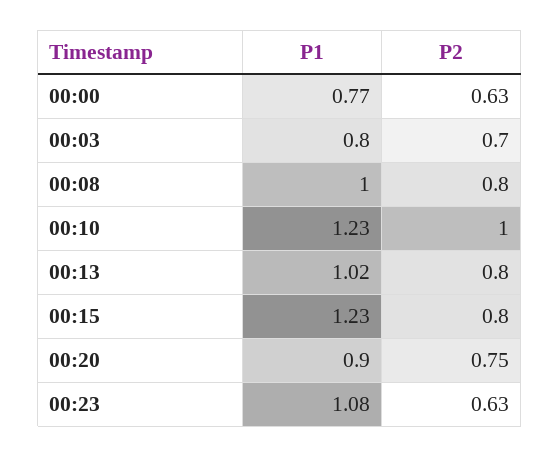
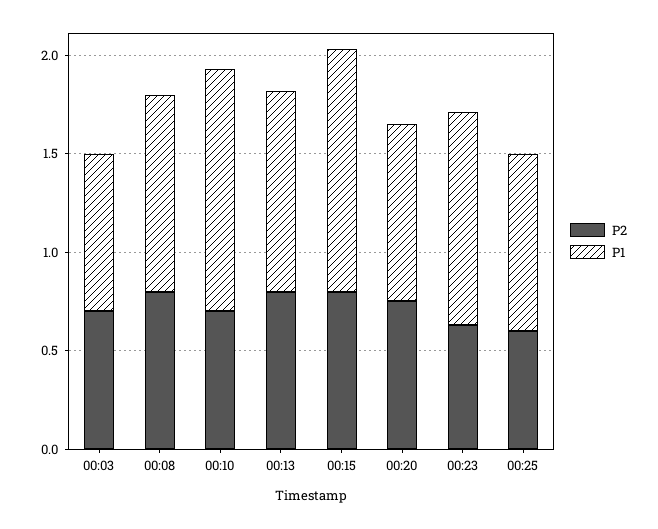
P1, 00:00: 0.77 -> none
P2, 00:00: 0.63 -> none
P2, 00:10: 1 -> 0.7
P2, 00:25: none -> 0.6
P1, 00:25: none -> 0.9

